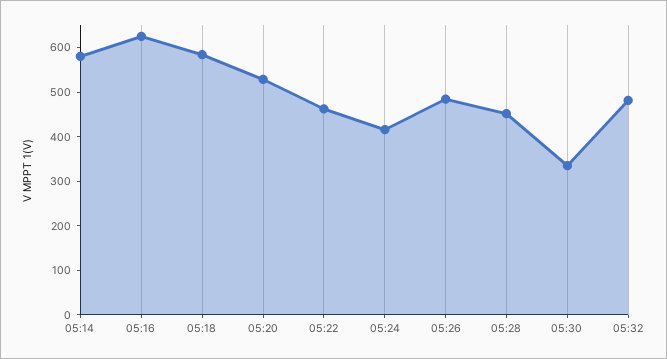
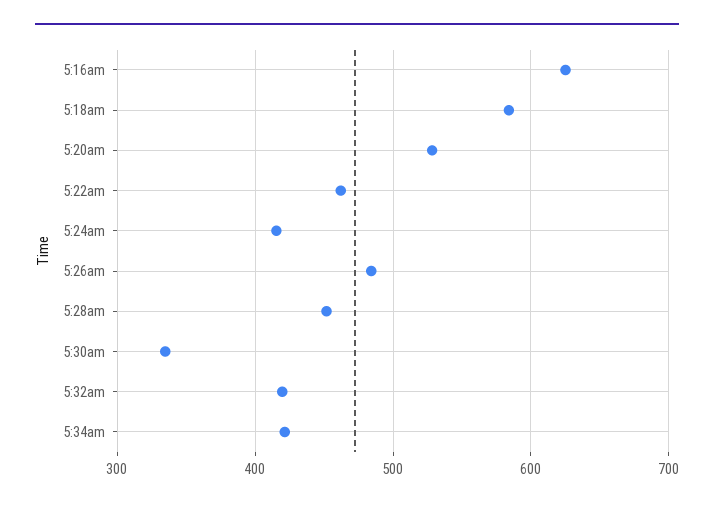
05:14: 580 -> none
05:32: 480 -> 420
5:34am: none -> 420

